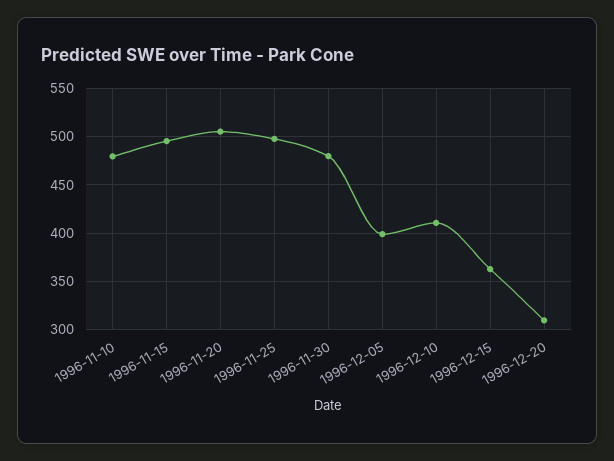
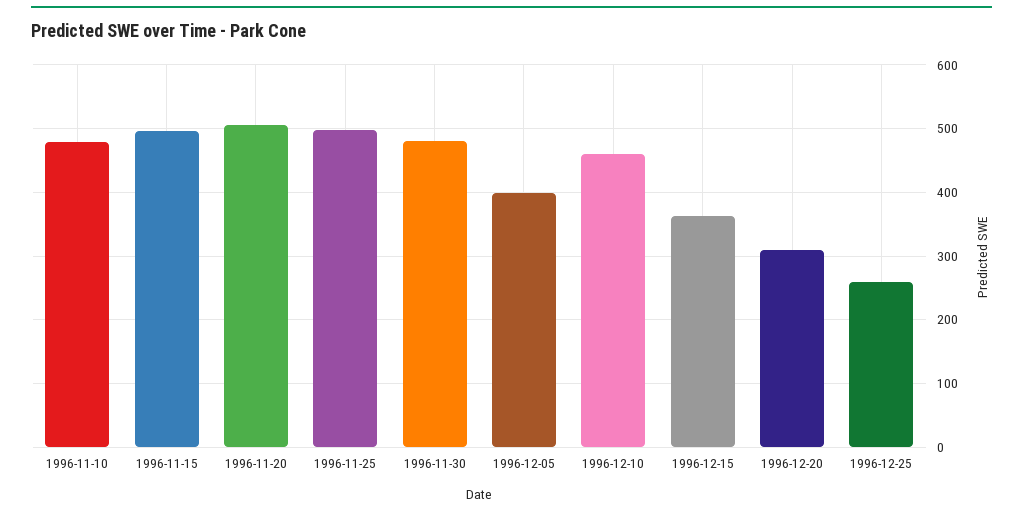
1996-12-10: 410 -> 460
1996-12-25: none -> 260

